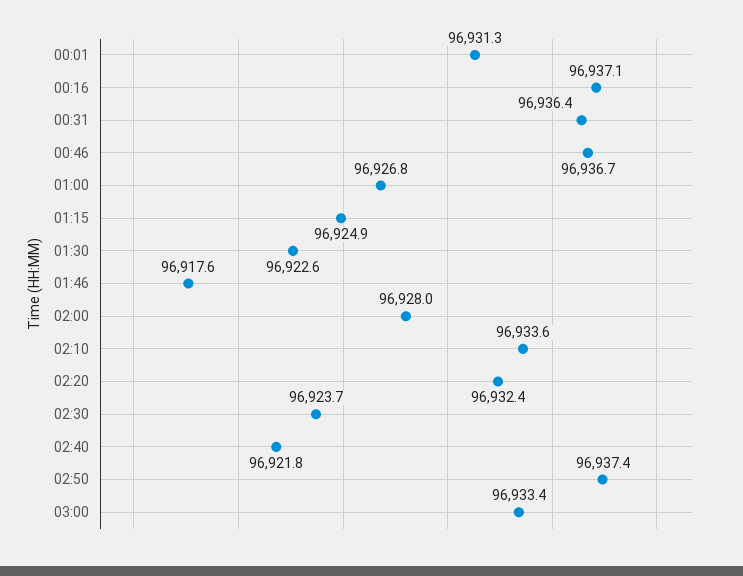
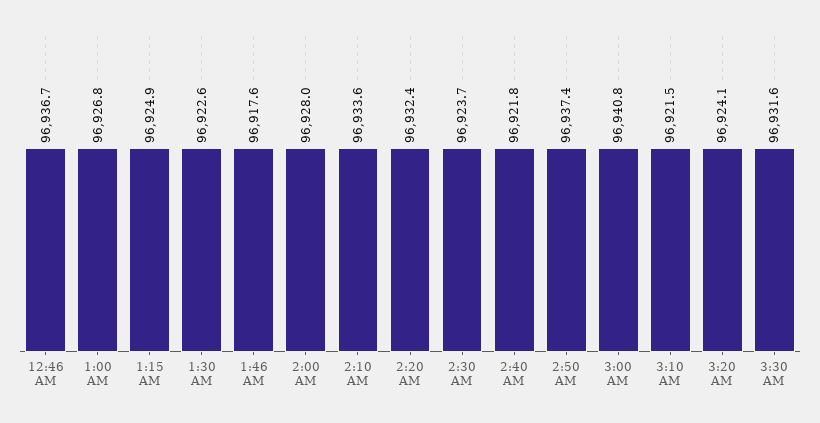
00:01: 96931.3 -> none
00:16: 96937.1 -> none
00:31: 96936.4 -> none
03:00: 96933.4 -> 96940.8
3:10 AM: none -> 96921.5
3:20 AM: none -> 96924.1
3:30 AM: none -> 96931.6

